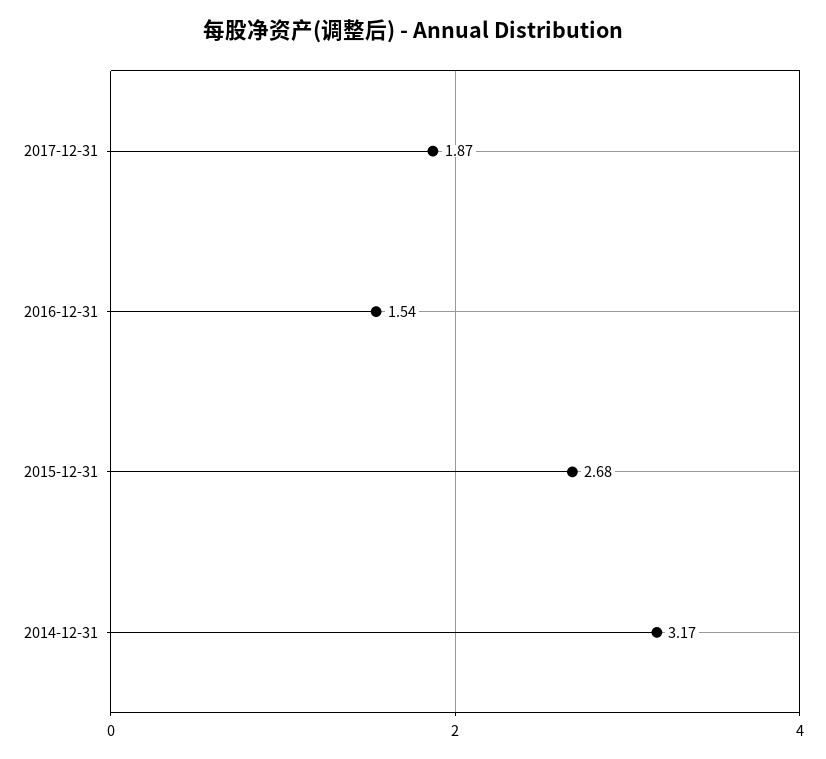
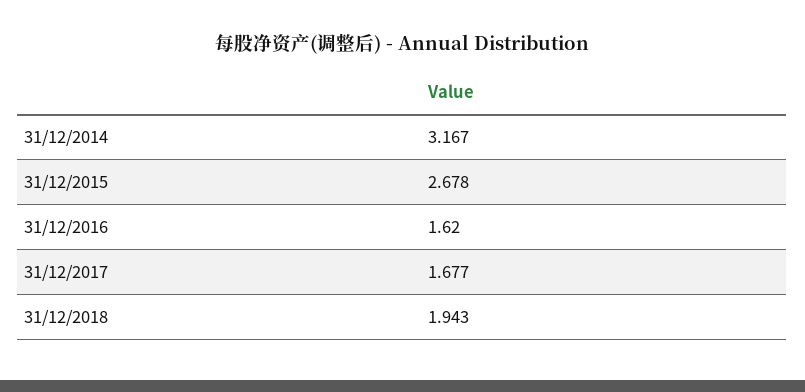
2017-12-31: 1.87 -> 1.677
2016-12-31: 1.54 -> 1.62
31/12/2018: none -> 1.943

